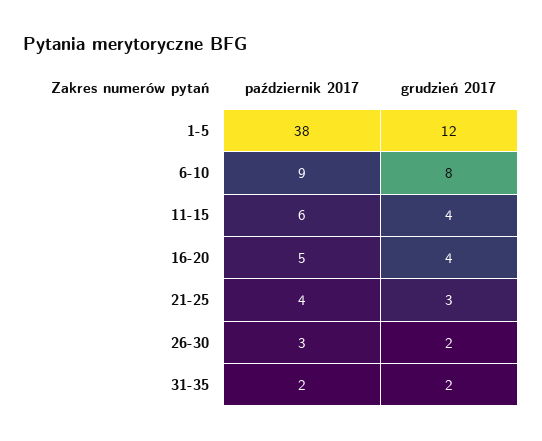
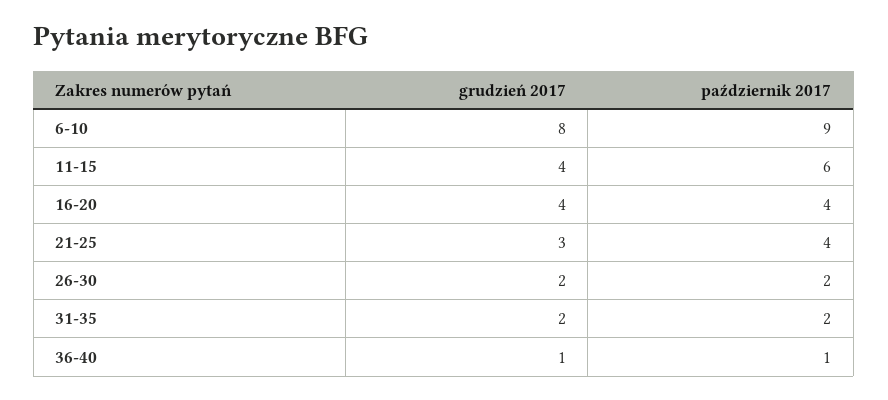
październik 2017, 1-5: 38 -> none
grudzień 2017, 1-5: 12 -> none
październik 2017, 16-20: 5 -> 4
październik 2017, 26-30: 3 -> 2
grudzień 2017, 36-40: none -> 1
październik 2017, 36-40: none -> 1

